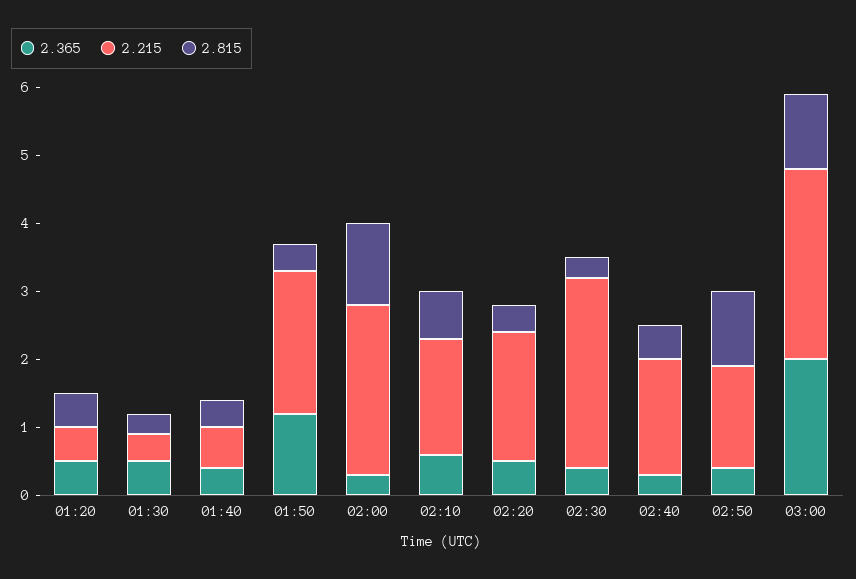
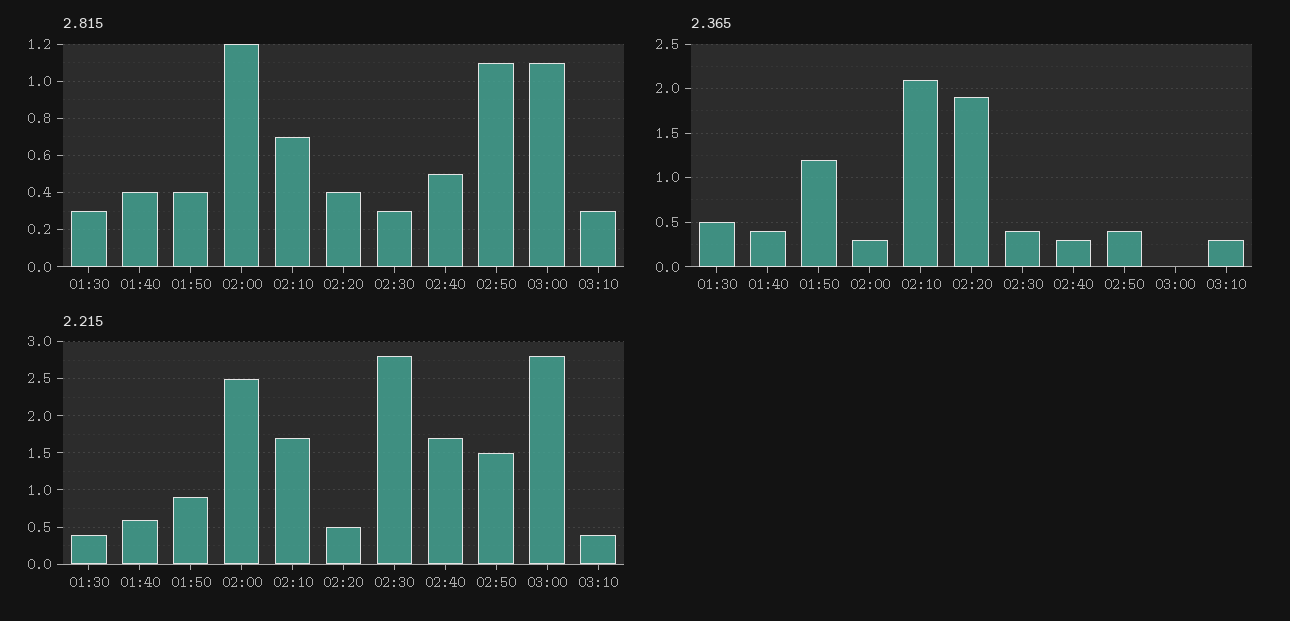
2.365, 01:20: 0.5 -> none
2.215, 01:20: 0.5 -> none
2.815, 01:20: 0.5 -> none
2.215, 01:50: 2 -> 0.9
2.365, 02:10: 0.5 -> 2.1
2.365, 02:20: 0.5 -> 1.9
2.215, 02:20: 2 -> 0.5
2.365, 03:00: 2 -> 0
2.815, 03:10: none -> 0.3
2.365, 03:10: none -> 0.3
2.215, 03:10: none -> 0.4

